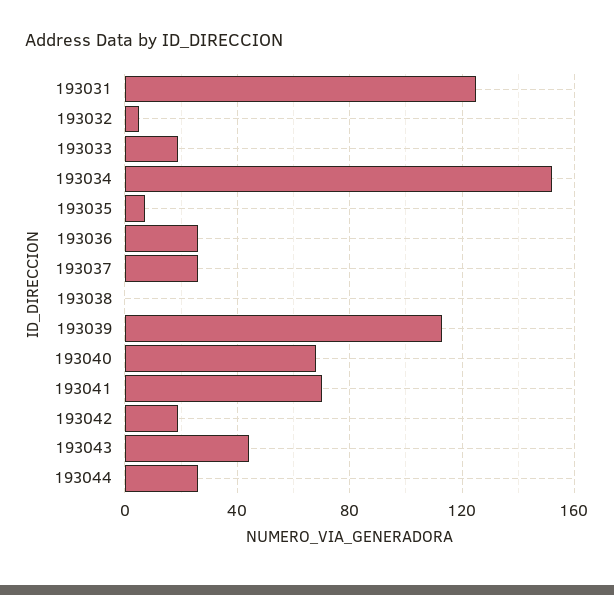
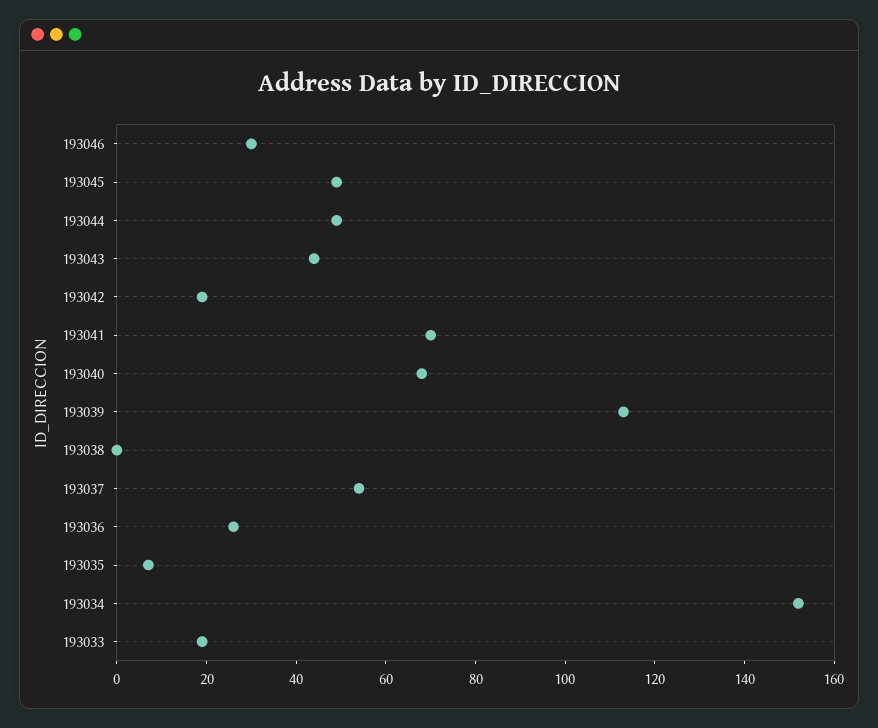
193031: 125 -> none
193032: 5 -> none
193037: 25 -> 55
193044: 25 -> 50
193046: none -> 30
193045: none -> 50

